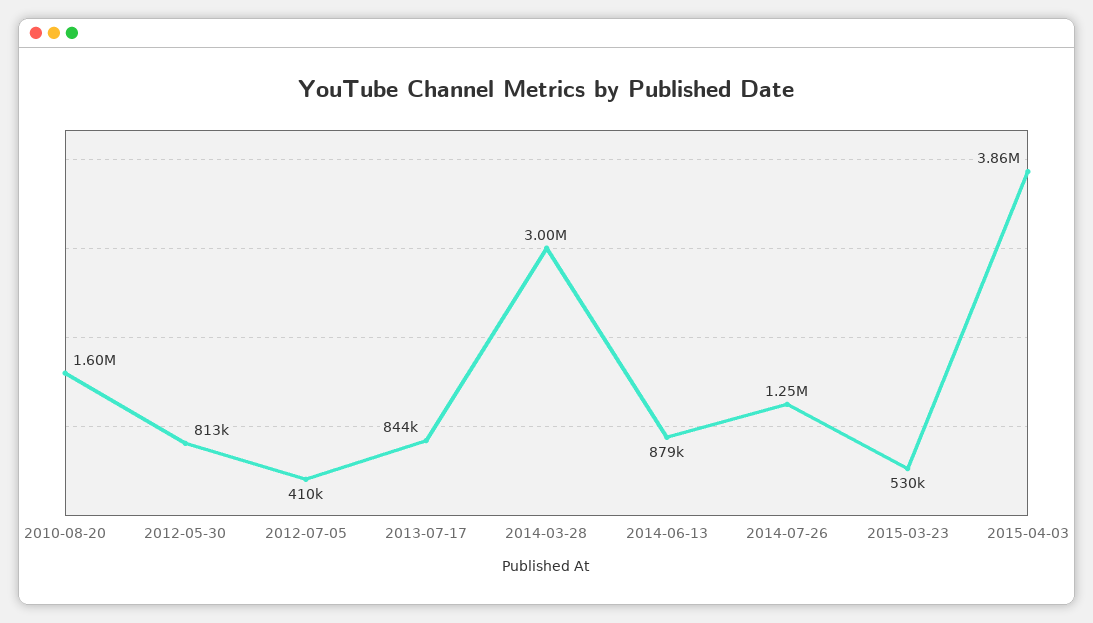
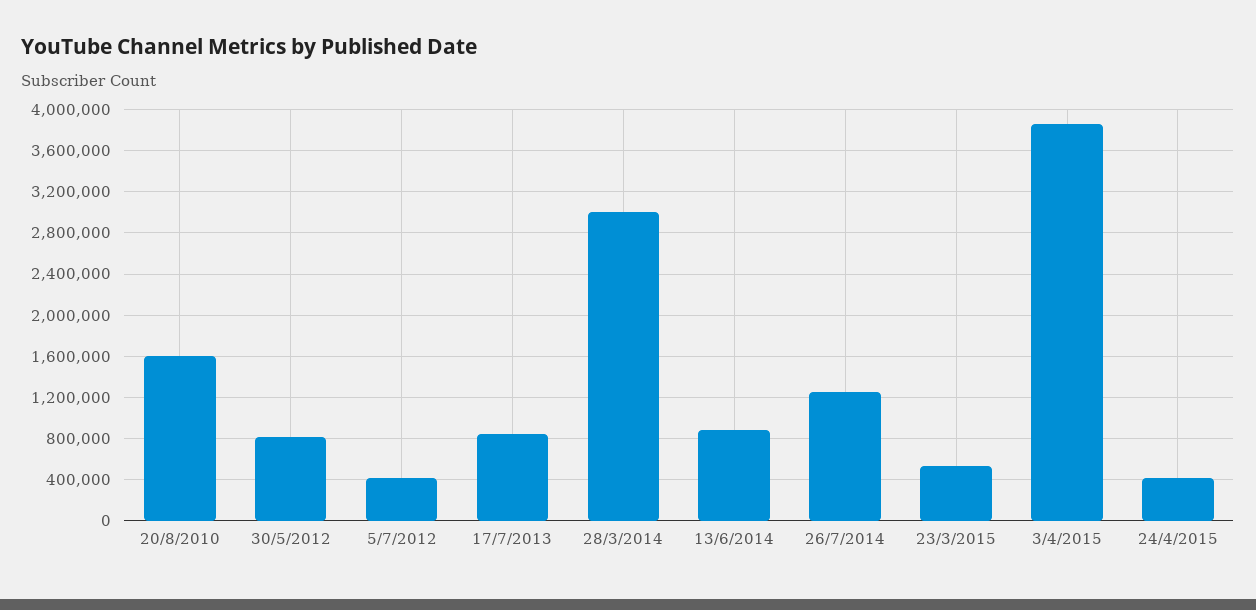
24/4/2015: none -> 400000

